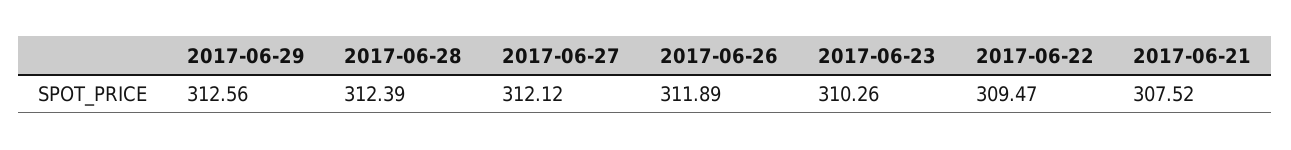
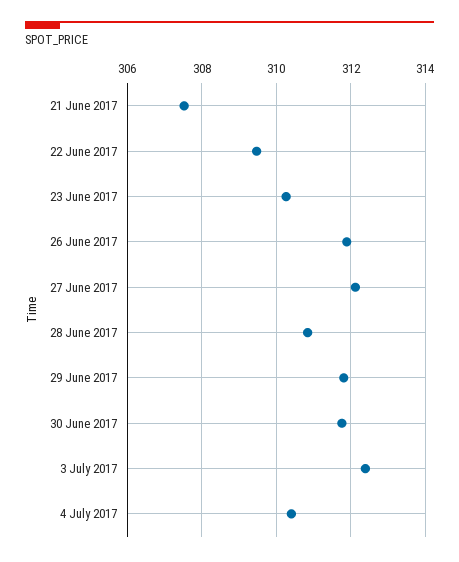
2017-06-29: 312.56 -> 311.8
2017-06-28: 312.39 -> 310.8
30 June 2017: none -> 311.8
3 July 2017: none -> 312.4
4 July 2017: none -> 310.4

